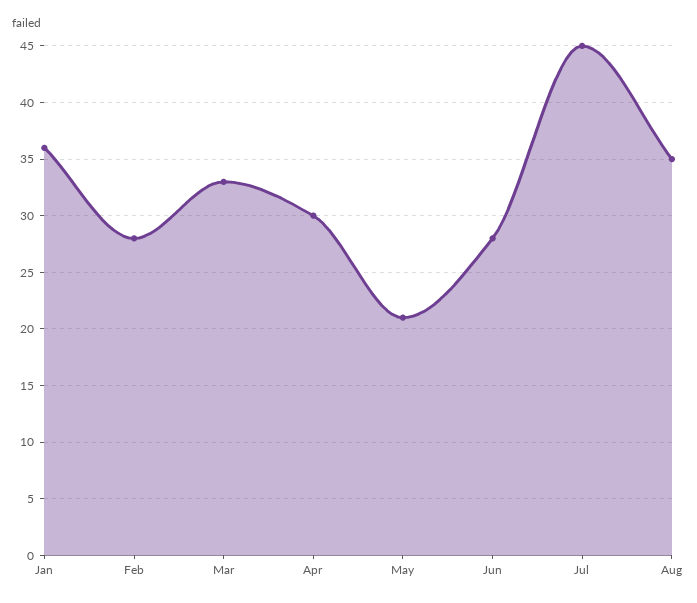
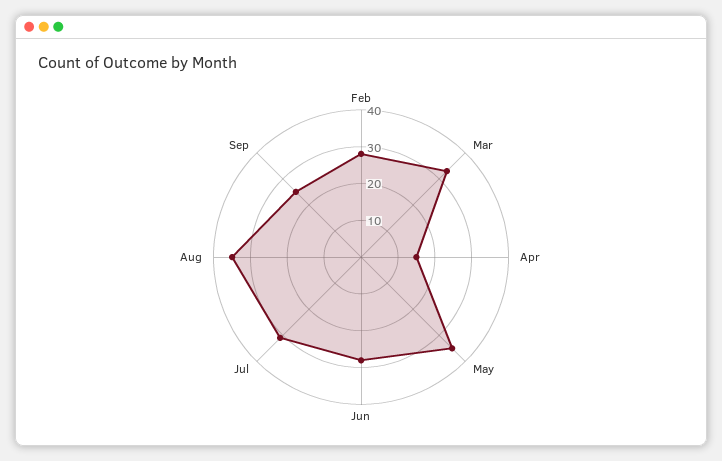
Jan: 36 -> none
Apr: 30 -> 15
May: 21 -> 35
Jul: 45 -> 30
Sep: none -> 25

